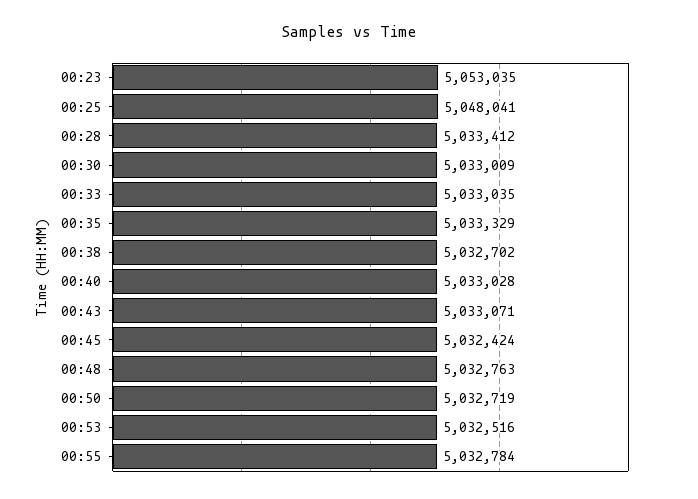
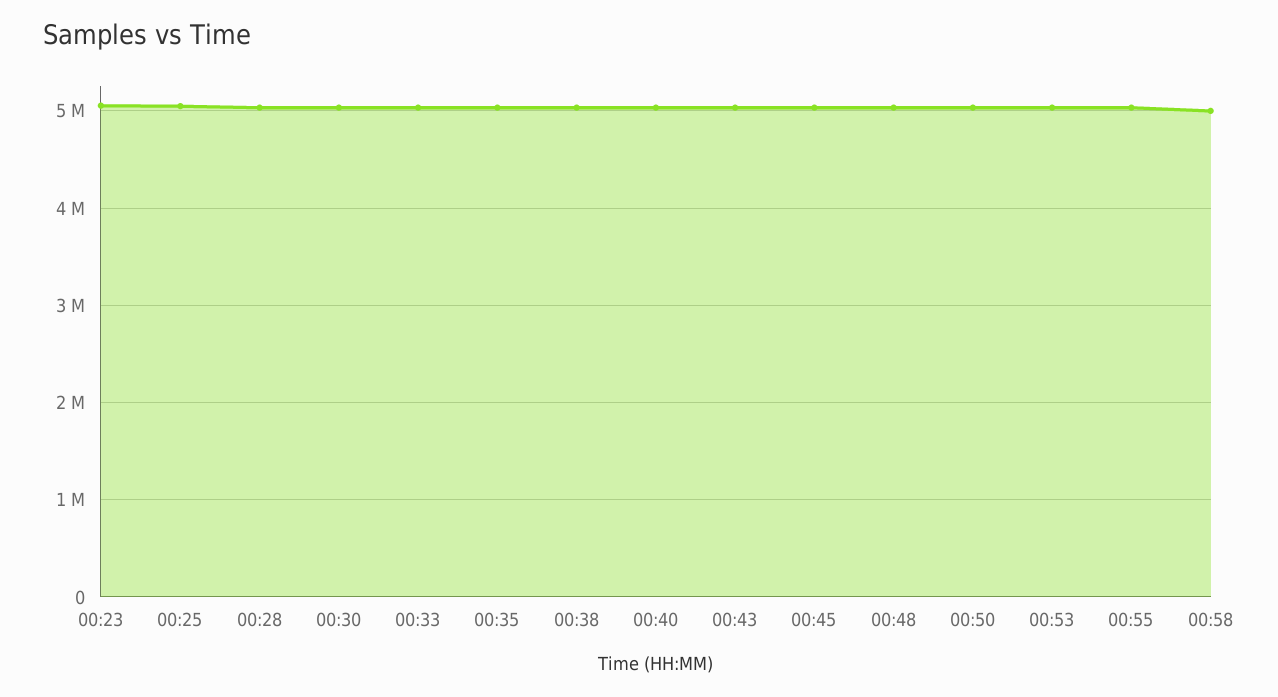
00:58: none -> 5000000

